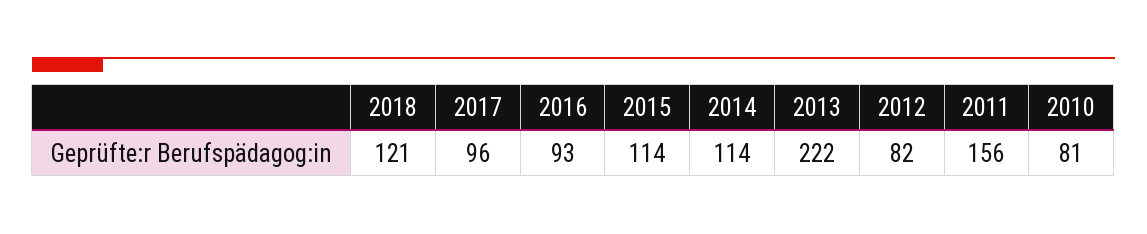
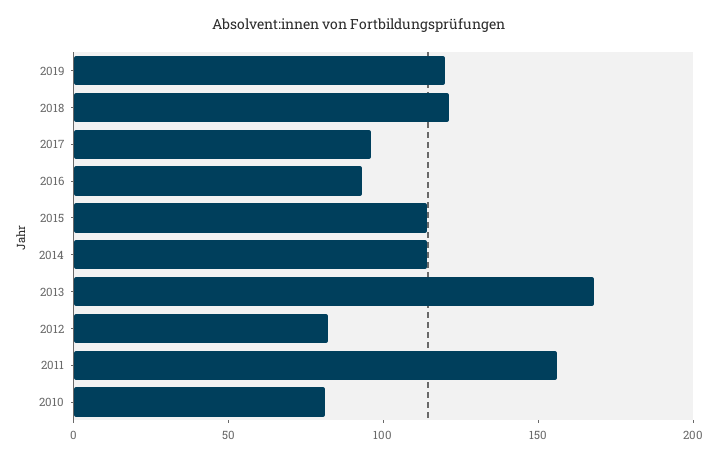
2013: 222 -> 170
2019: none -> 120

